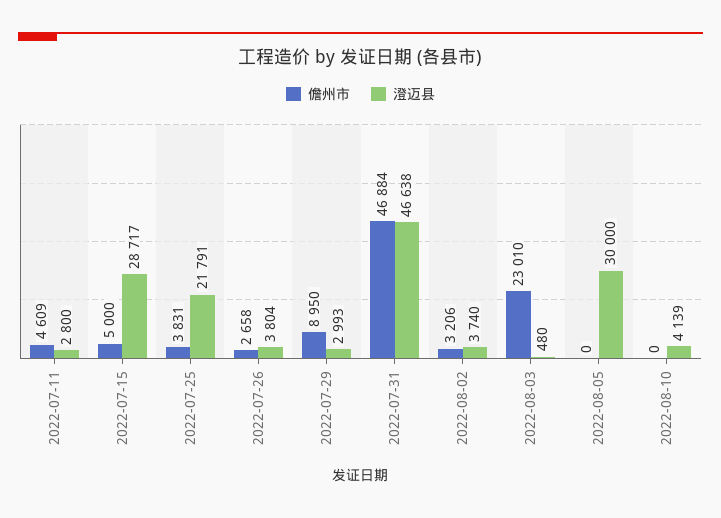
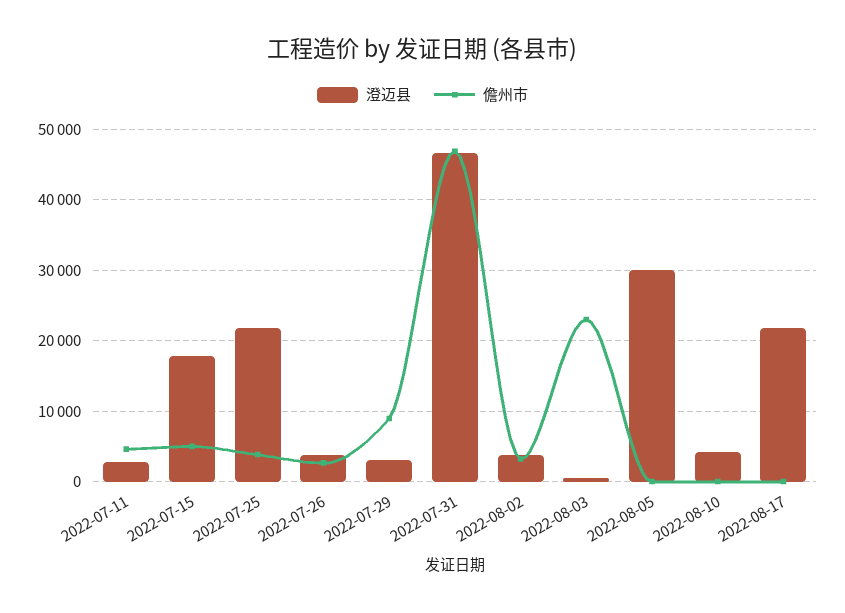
澄迈县, 2022-07-15: 28717 -> 18000
澄迈县, 2022-08-17: none -> 22000
儋州市, 2022-08-17: none -> 0

